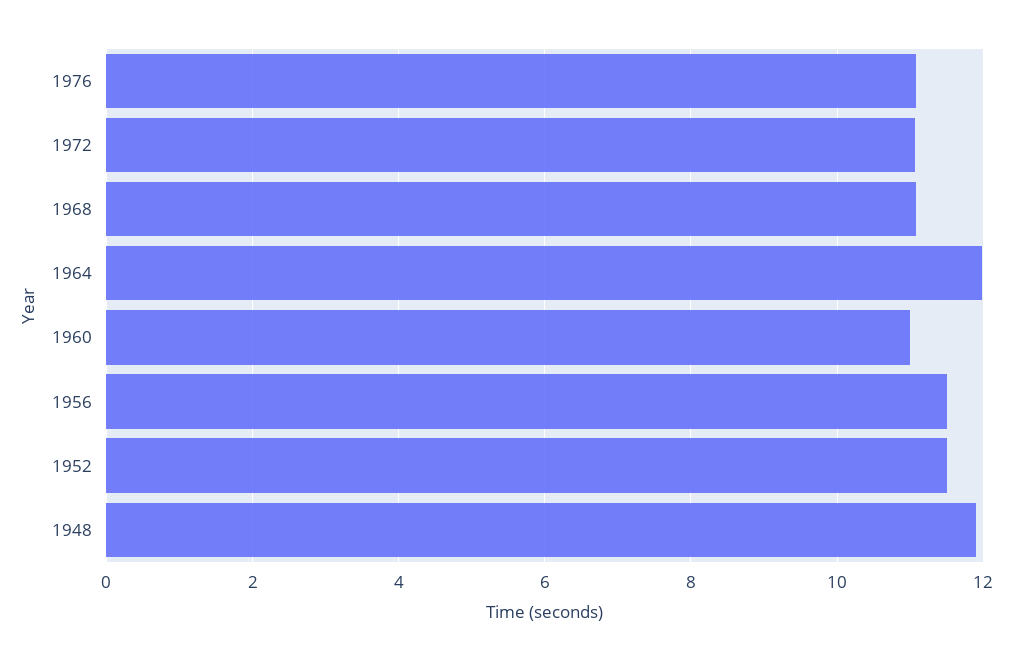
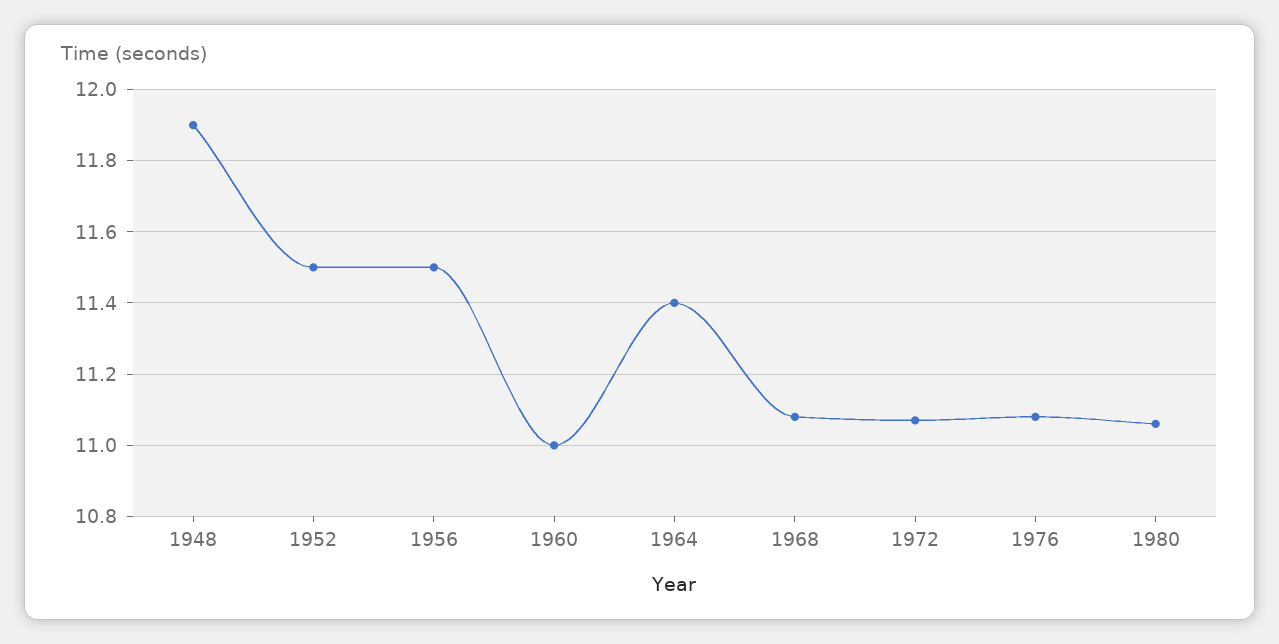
1964: 12 -> 11.4
1980: none -> 11.05

